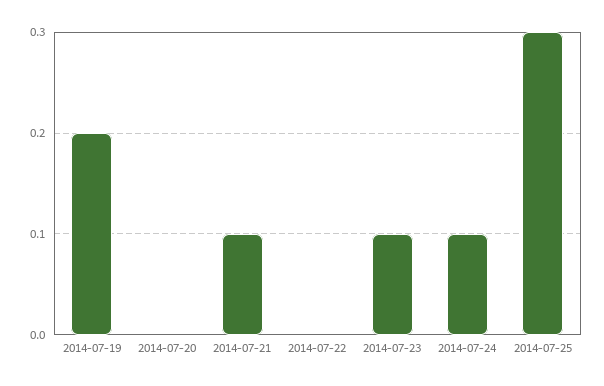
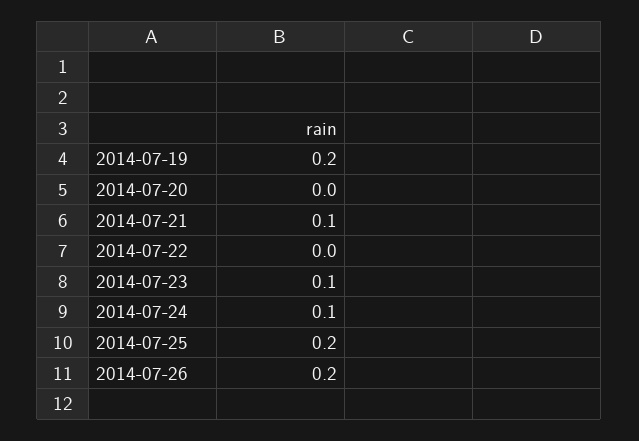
2014-07-25: 0.3 -> 0.2
2014-07-26: none -> 0.2

